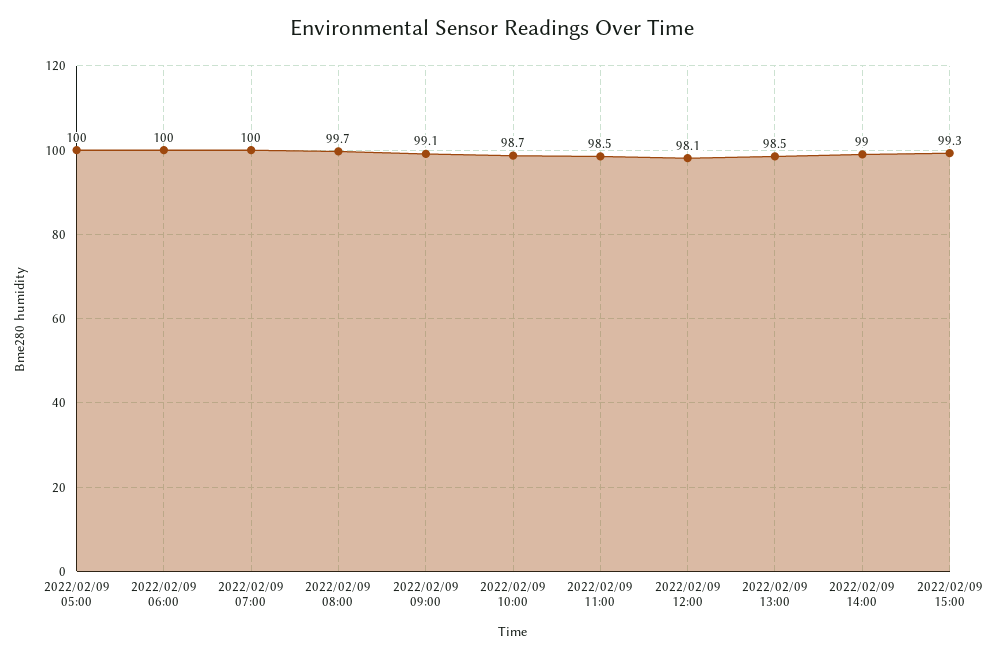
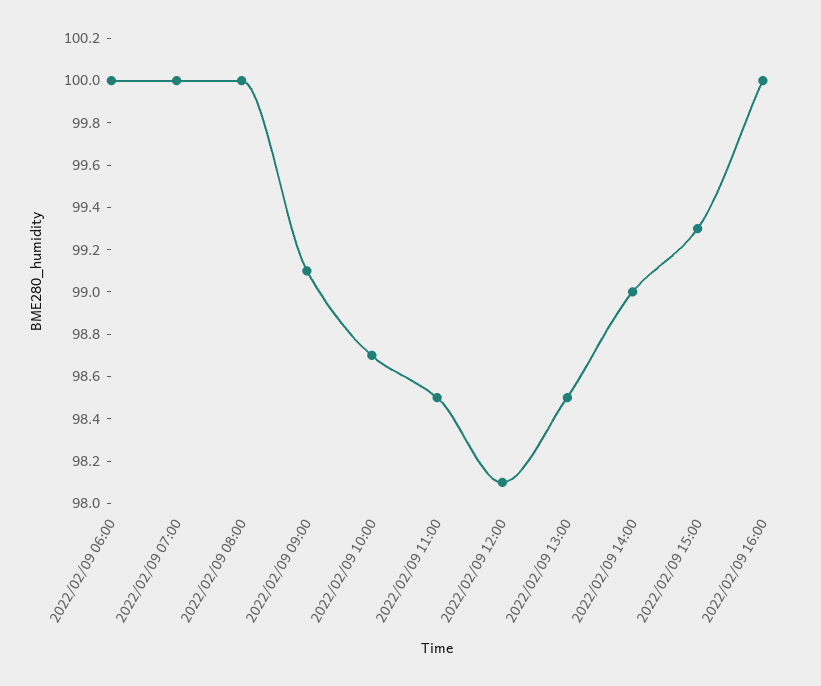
2022/02/09 05:00: 100 -> none
2022/02/09 08:00: 99.7 -> 100
2022/02/09 16:00: none -> 100

